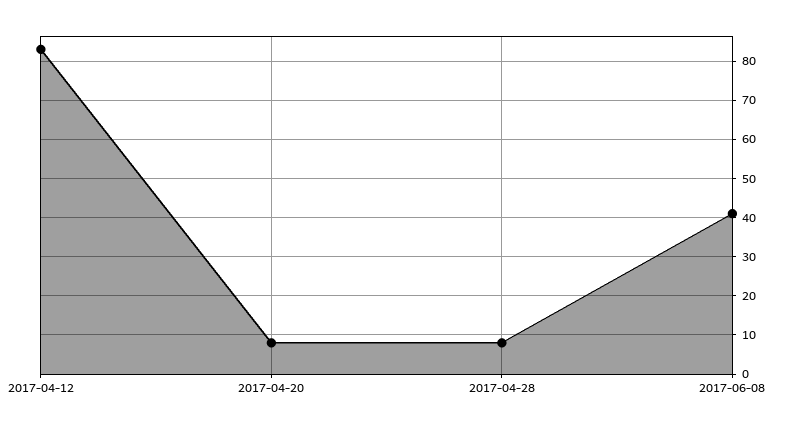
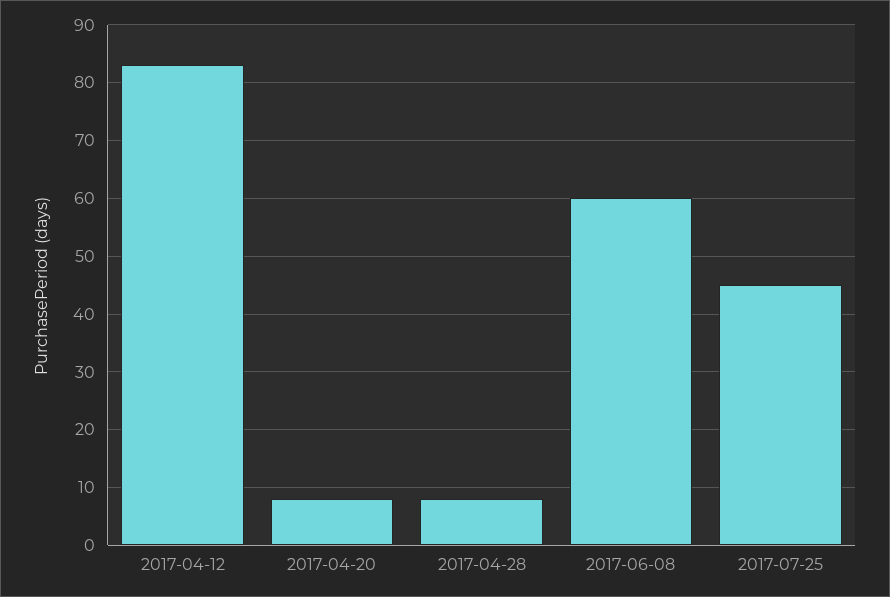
2017-06-08: 40 -> 60
2017-07-25: none -> 45

